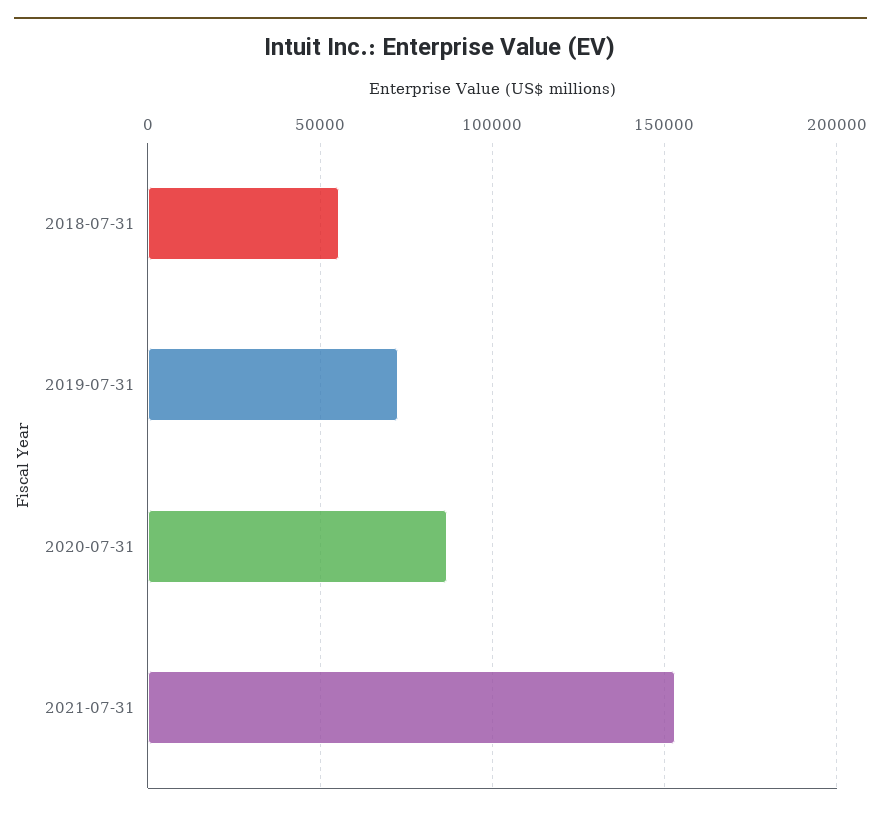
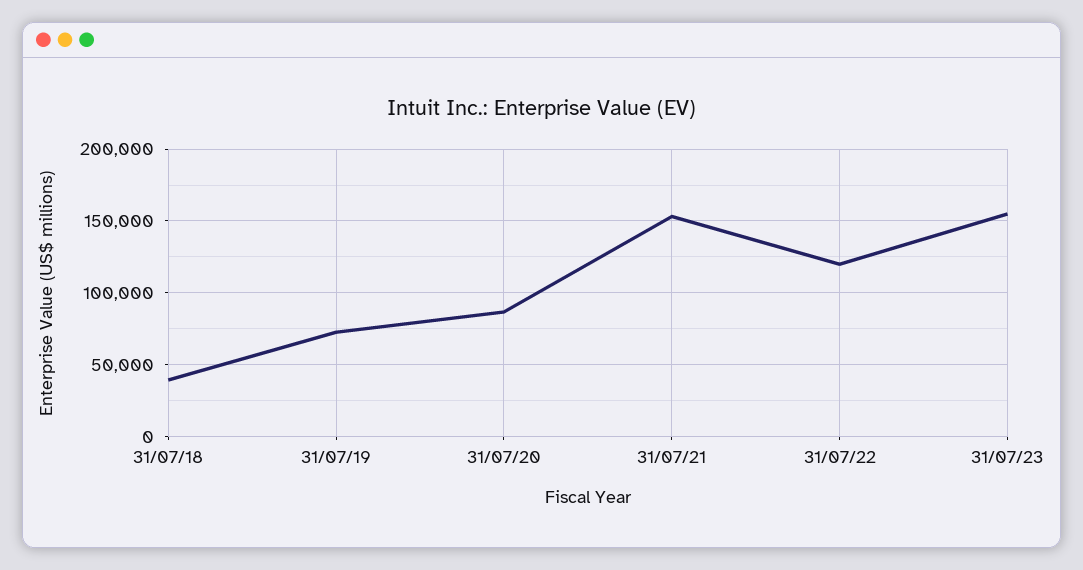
2018-07-31: 55000 -> 40000
31/07/22: none -> 120000
31/07/23: none -> 155000

